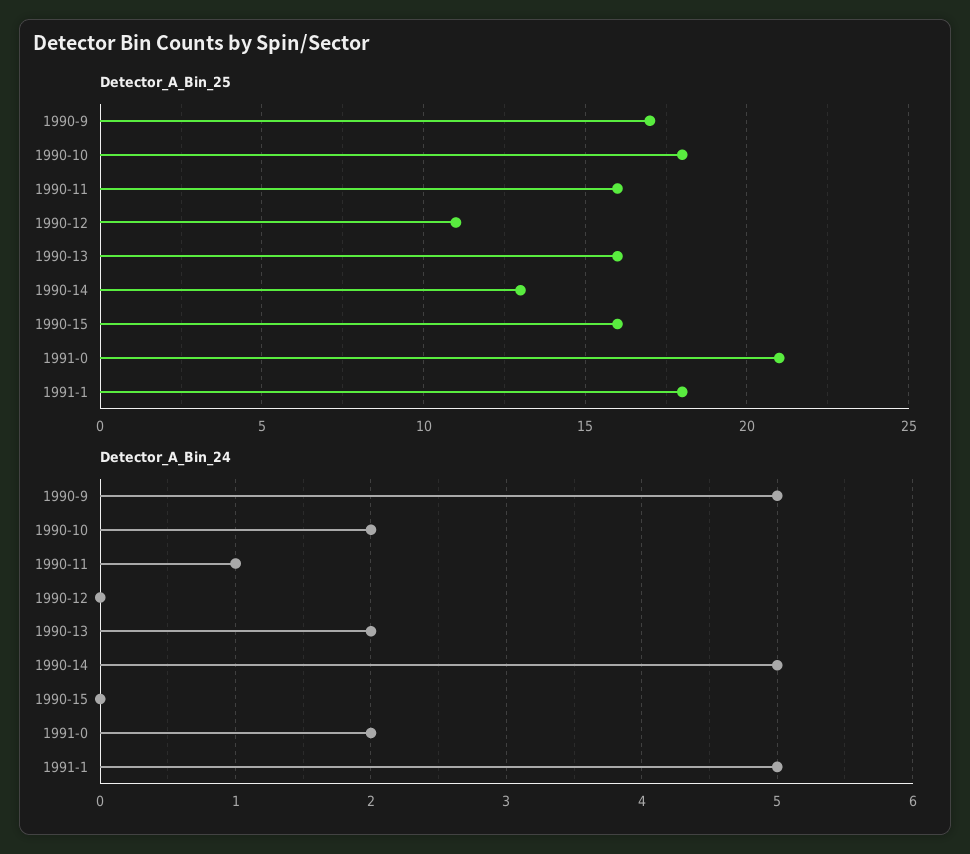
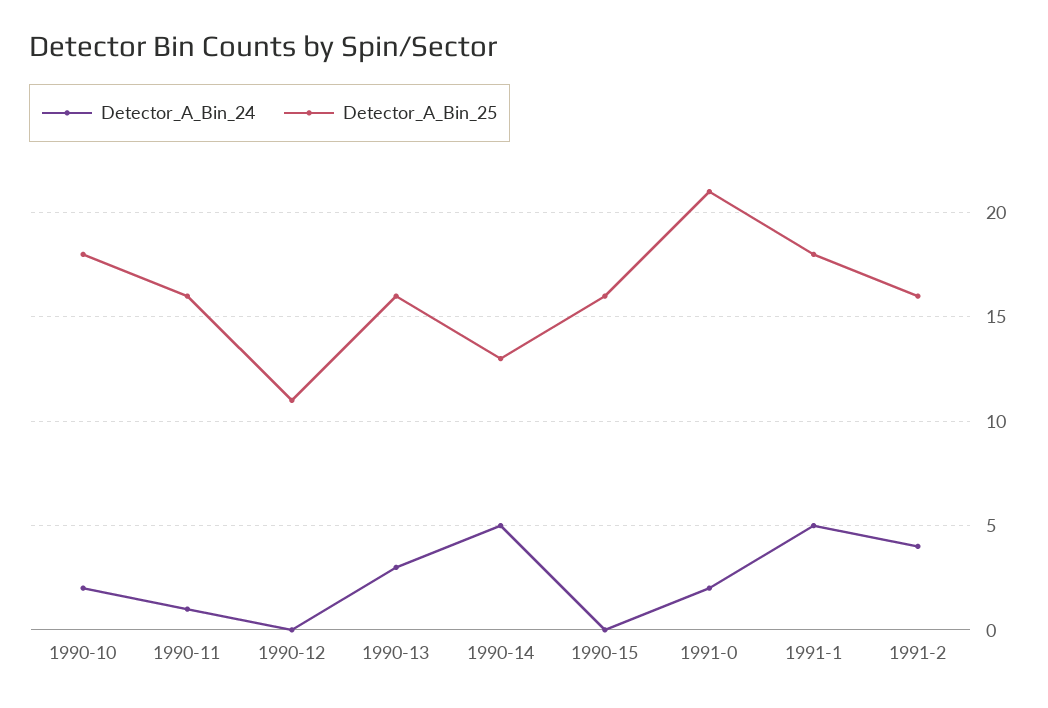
Detector_A_Bin_25, 1990-9: 17 -> none
Detector_A_Bin_24, 1990-9: 5 -> none
Detector_A_Bin_24, 1990-13: 2 -> 3
Detector_A_Bin_24, 1991-2: none -> 4
Detector_A_Bin_25, 1991-2: none -> 16

